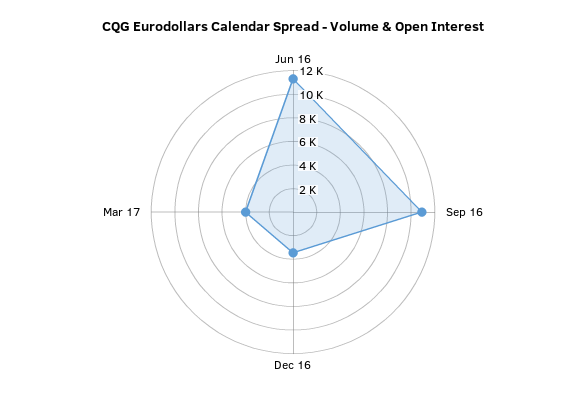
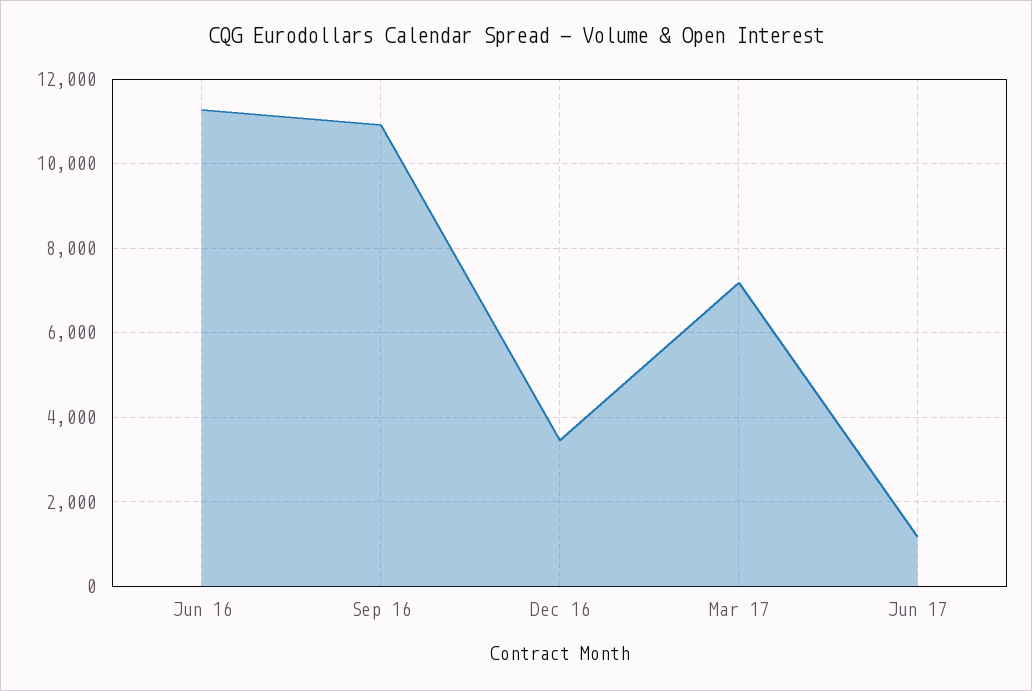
Mar 17: 4000 -> 7200
Jun 17: none -> 1200

